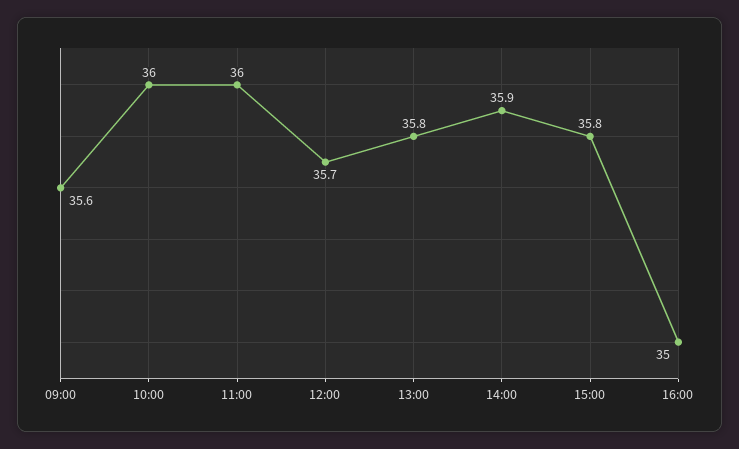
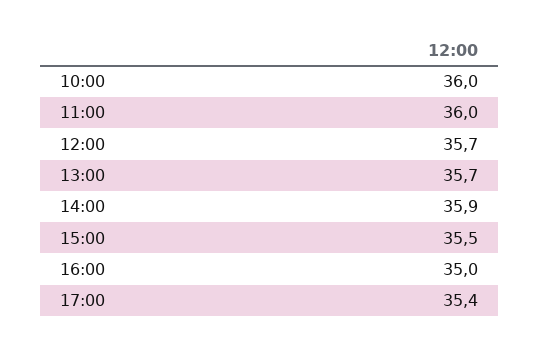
09:00: 35.6 -> none
13:00: 35.8 -> 35.7
15:00: 35.8 -> 35.5
17:00: none -> 35.4

